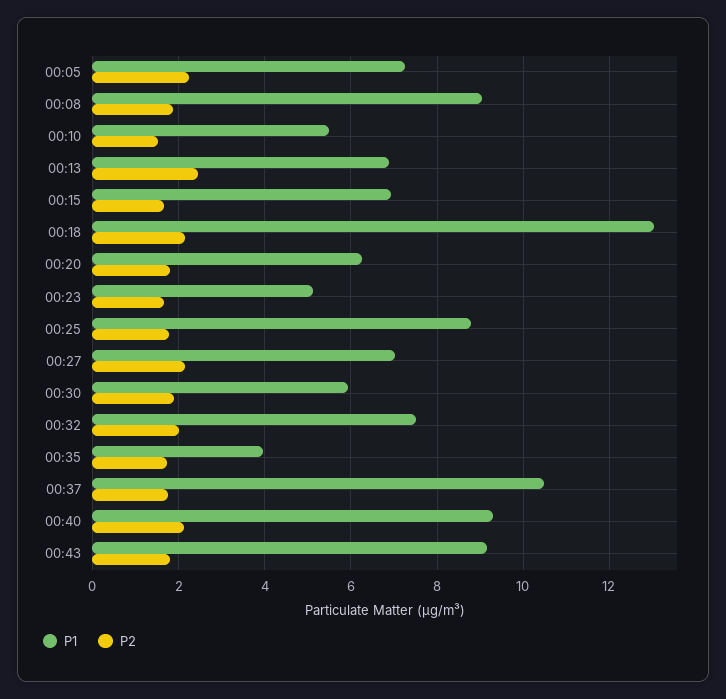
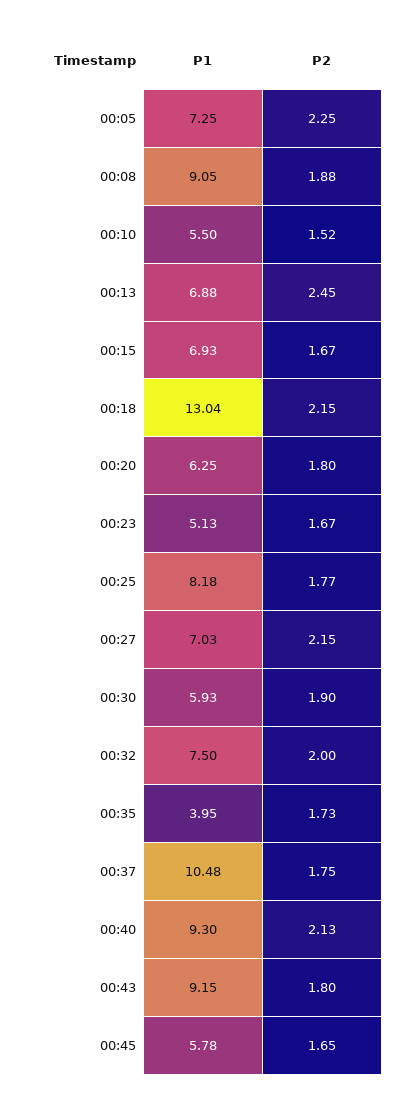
P1, 00:25: 8.8 -> 8.18
P1, 00:45: none -> 5.78
P2, 00:45: none -> 1.65

